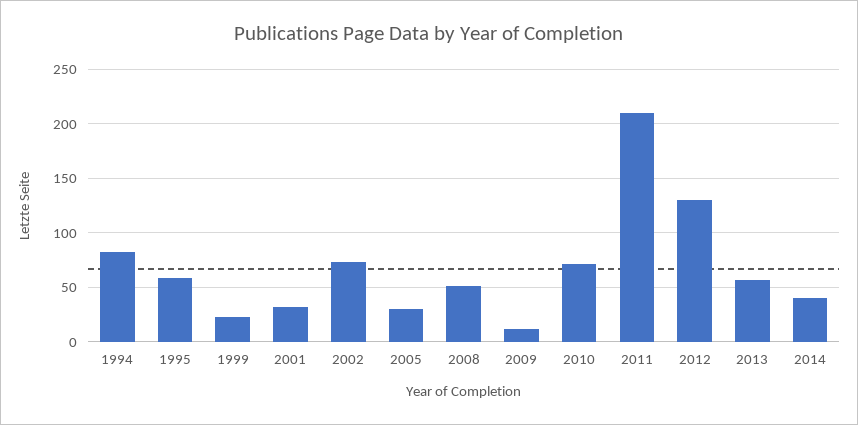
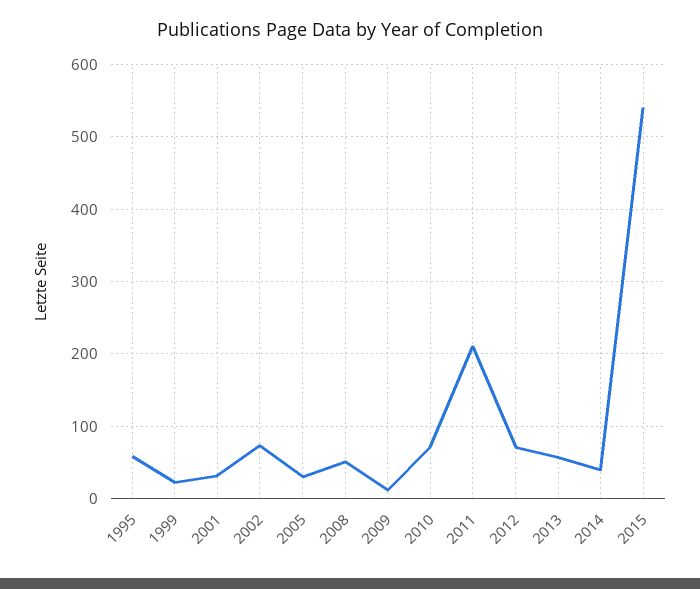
1994: 80 -> none
2012: 130 -> 70
2015: none -> 540

